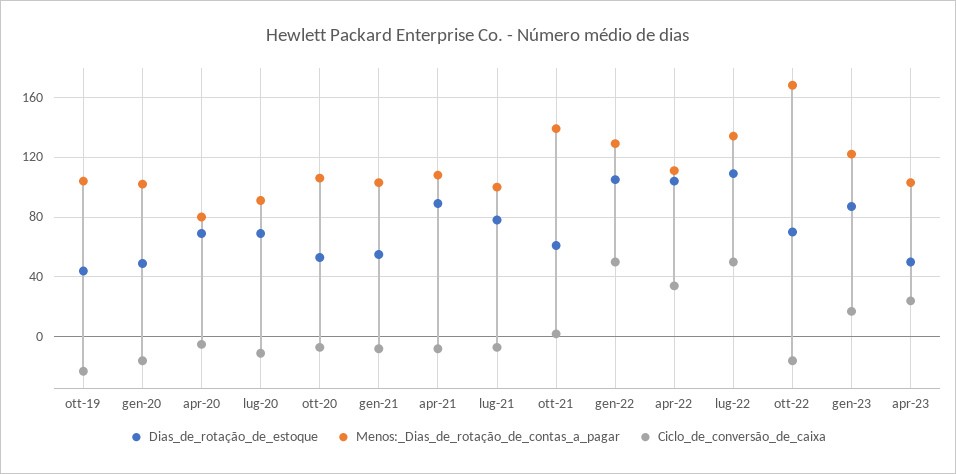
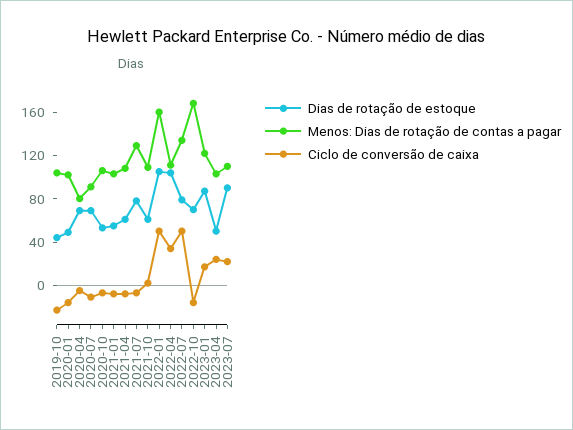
Dias_de_rotação_de_estoque, apr-21: 90 -> 60
Menos:_Dias_de_rotação_de_contas_a_pagar, lug-21: 100 -> 130
Menos:_Dias_de_rotação_de_contas_a_pagar, ott-21: 140 -> 110
Menos:_Dias_de_rotação_de_contas_a_pagar, gen-22: 130 -> 160
Dias_de_rotação_de_estoque, lug-22: 110 -> 80
Dias_de_rotação_de_estoque, 2023-07: none -> 90
Menos:_Dias_de_rotação_de_contas_a_pagar, 2023-07: none -> 110
Ciclo_de_conversão_de_caixa, 2023-07: none -> 20

